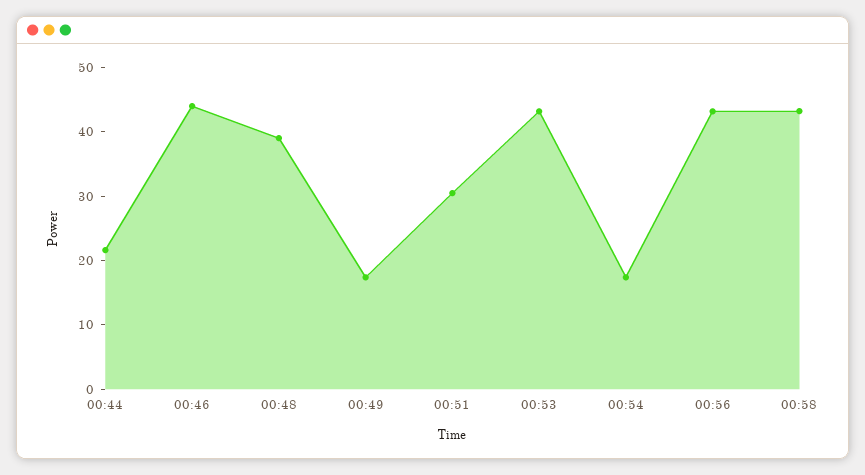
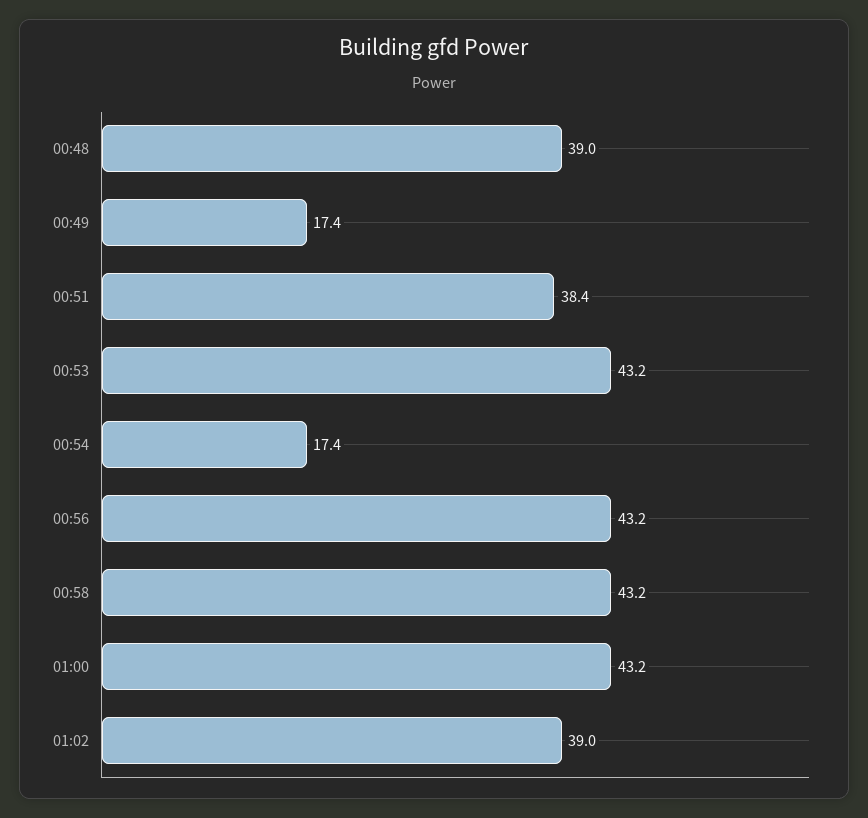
00:44: 22 -> none
00:46: 44 -> none
00:51: 30 -> 38.4
01:00: none -> 43.2
01:02: none -> 39

